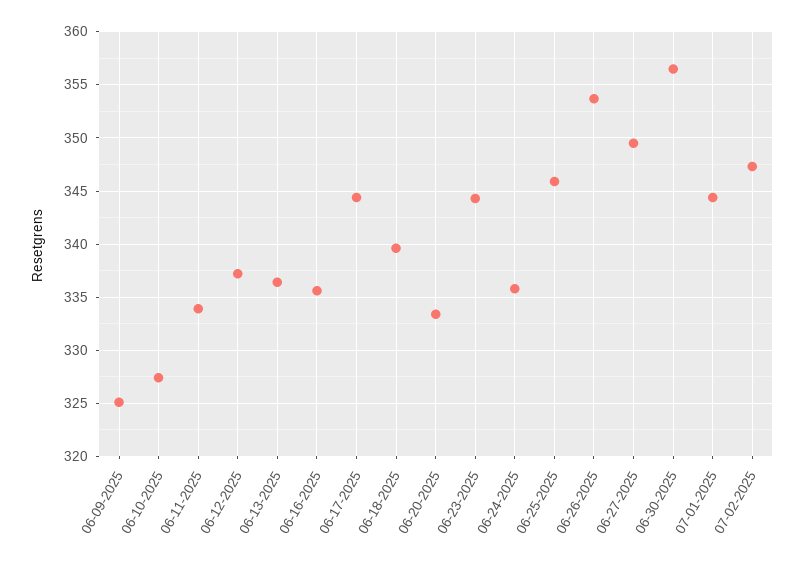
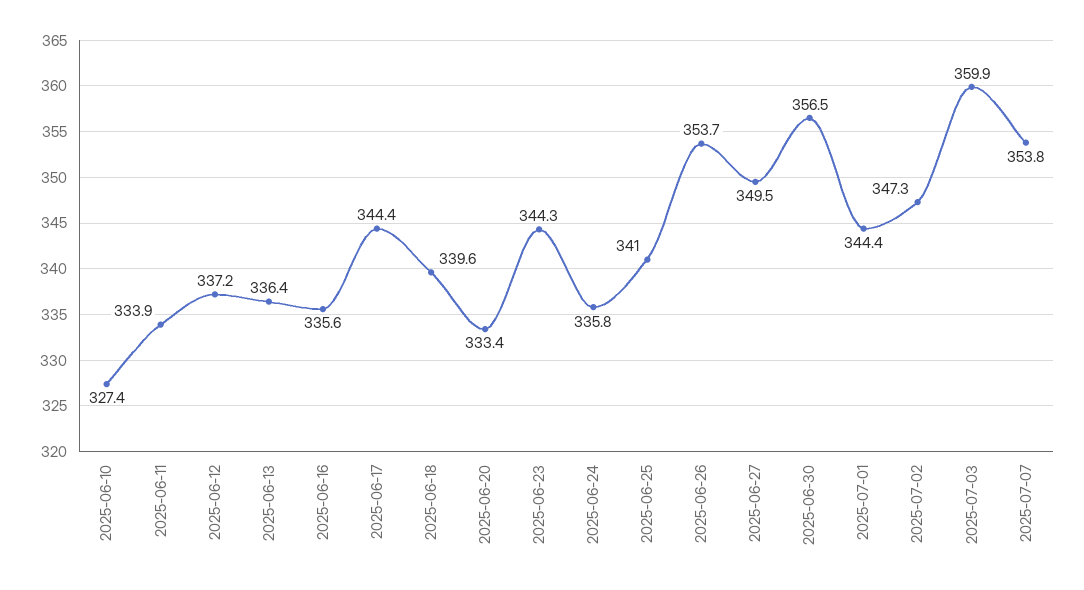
06-09-2025: 325 -> none
06-25-2025: 346 -> 341
2025-07-03: none -> 359.9
2025-07-07: none -> 353.8

